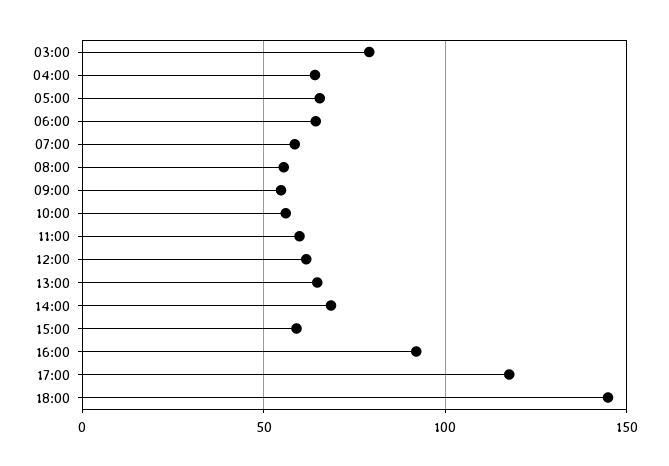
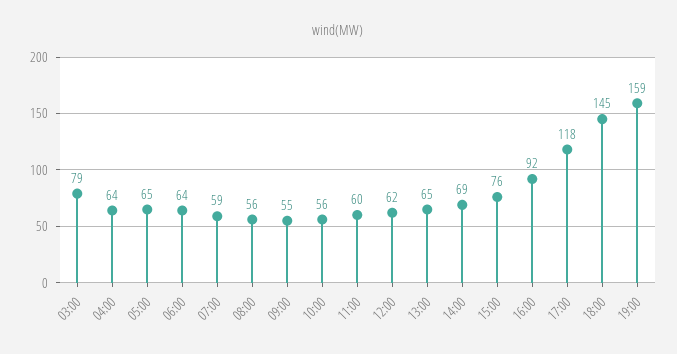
15:00: 60 -> 76
19:00: none -> 159

